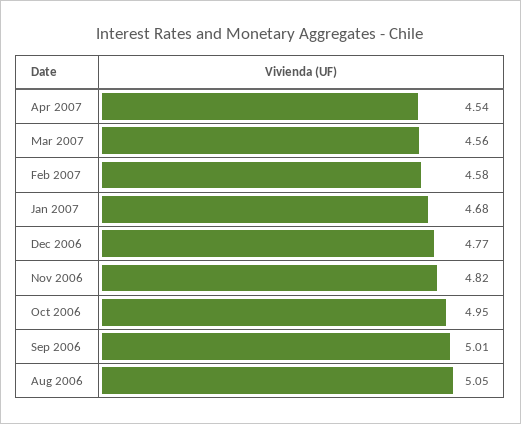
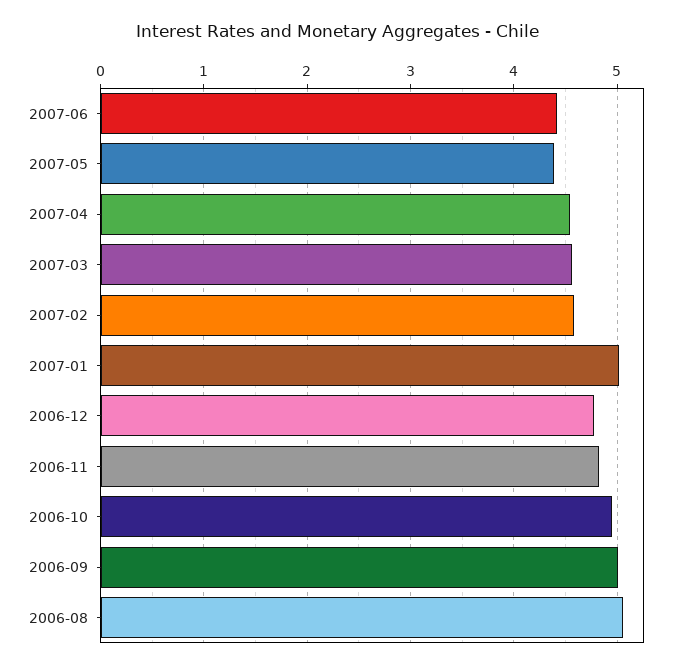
Jan 2007: 4.68 -> 5
2007-06: none -> 4.4
2007-05: none -> 4.4

